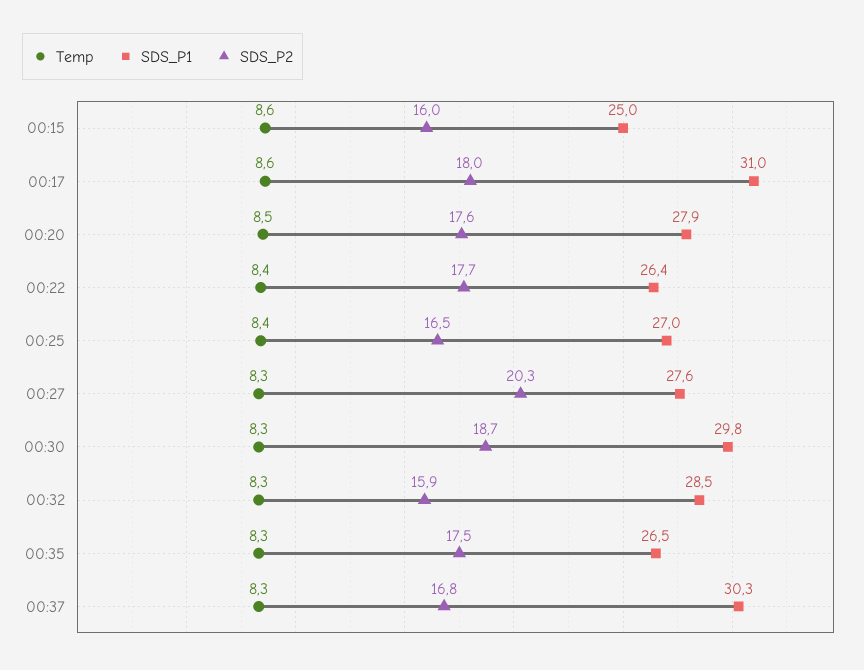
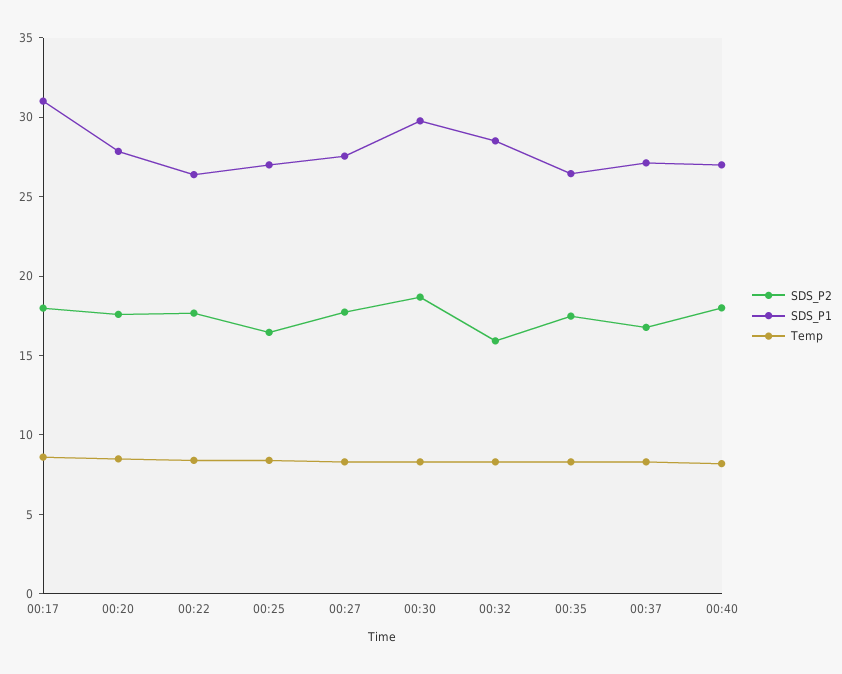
Temp, 00:15: 8.6 -> none
SDS_P1, 00:15: 25 -> none
SDS_P2, 00:15: 16 -> none
SDS_P2, 00:27: 20.3 -> 18
SDS_P1, 00:37: 30.3 -> 27
SDS_P2, 00:40: none -> 18
SDS_P1, 00:40: none -> 27
Temp, 00:40: none -> 8

